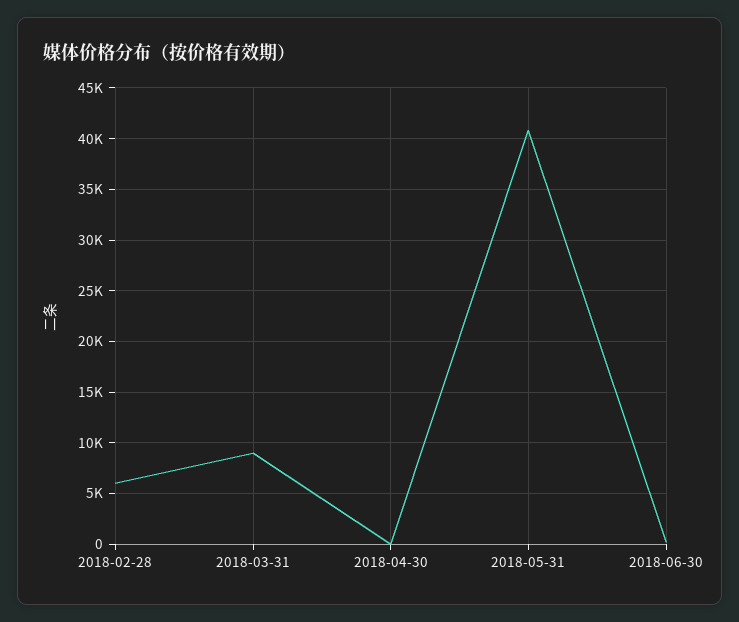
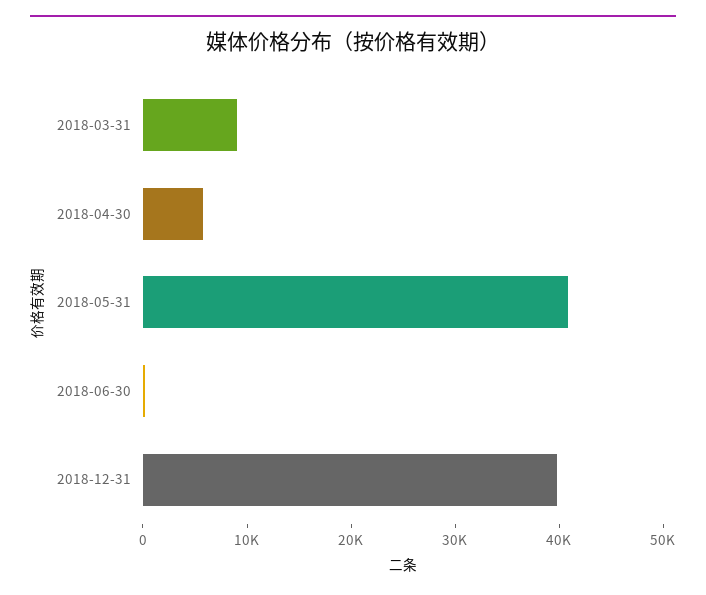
2018-02-28: 6000 -> none
2018-04-30: 0 -> 6000
2018-12-31: none -> 40000

